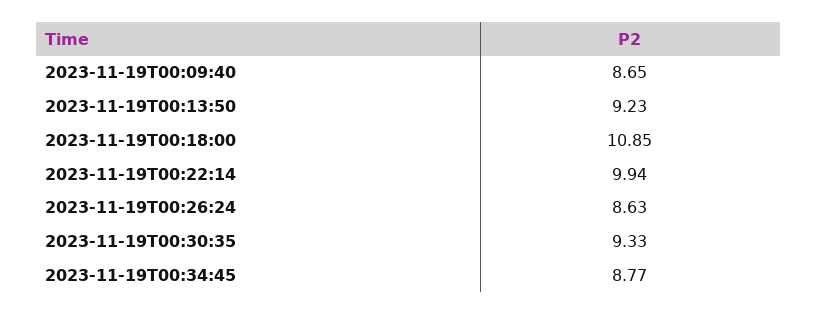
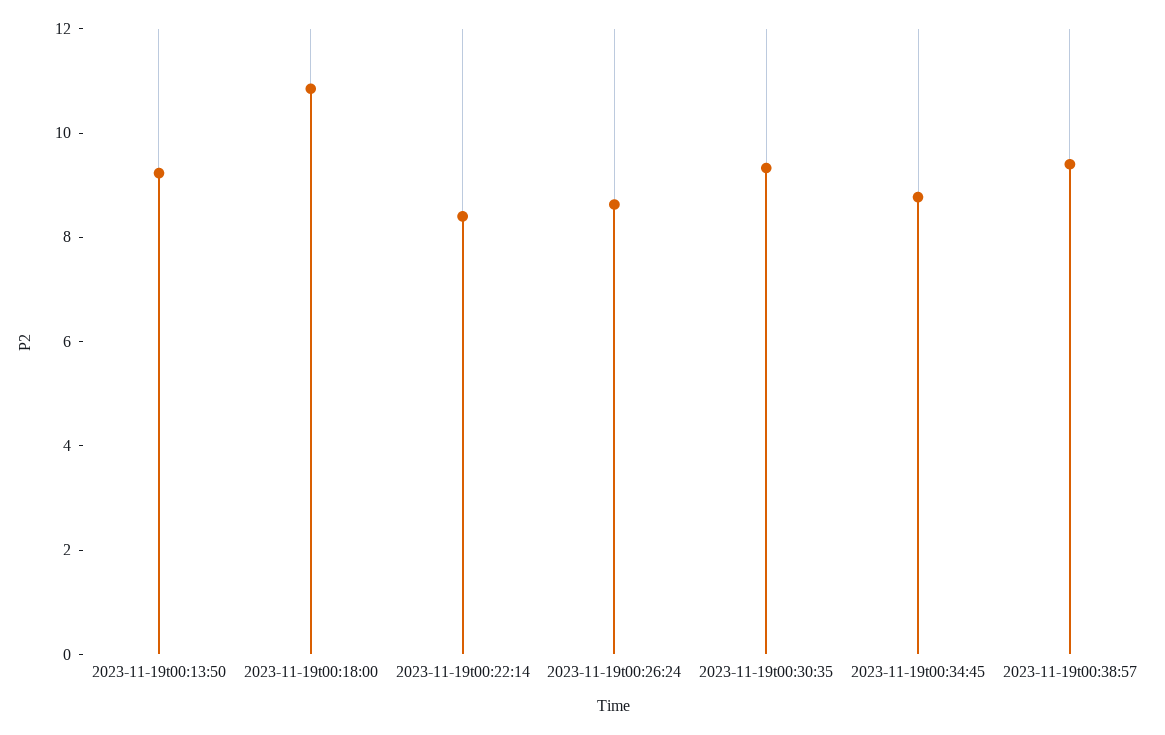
2023-11-19T00:09:40: 8.65 -> none
2023-11-19T00:22:14: 9.94 -> 8.5
2023-11-19t00:38:57: none -> 9.5

